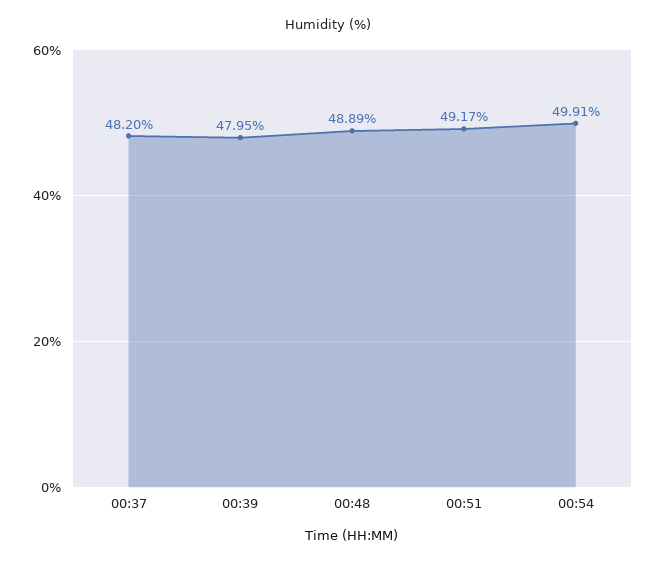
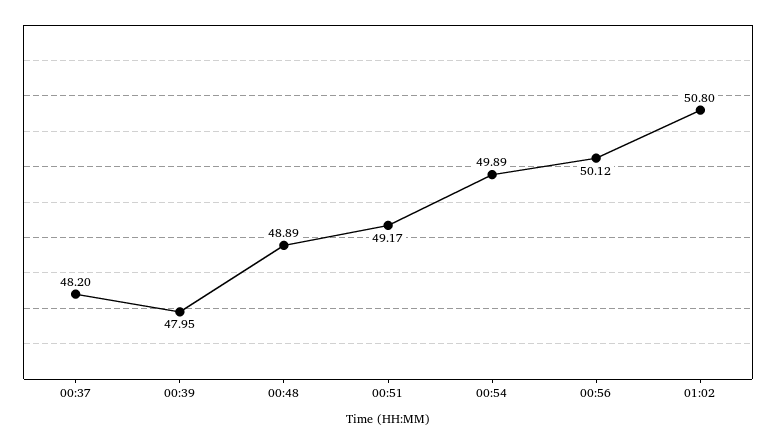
00:54: 49.91 -> 49.89
00:56: none -> 50.12
01:02: none -> 50.8

